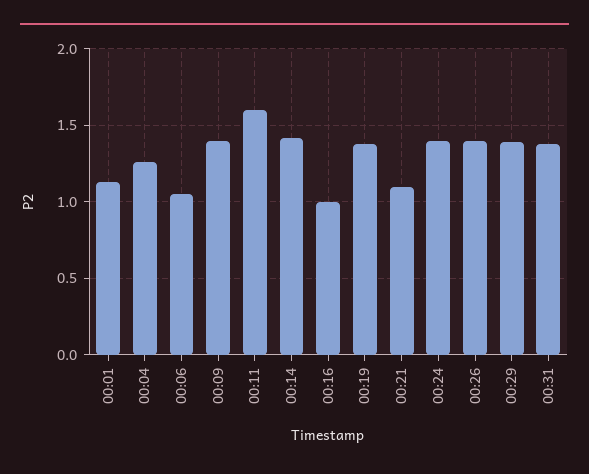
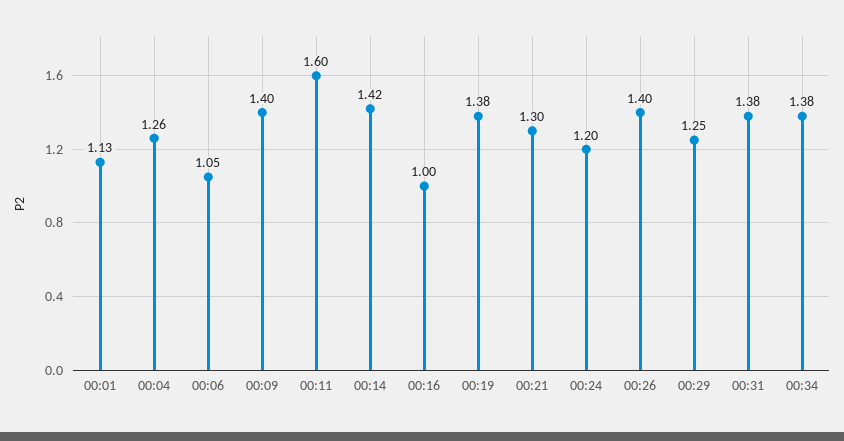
00:21: 1.1 -> 1.3
00:24: 1.4 -> 1.2
00:29: 1.4 -> 1.25
00:34: none -> 1.38

